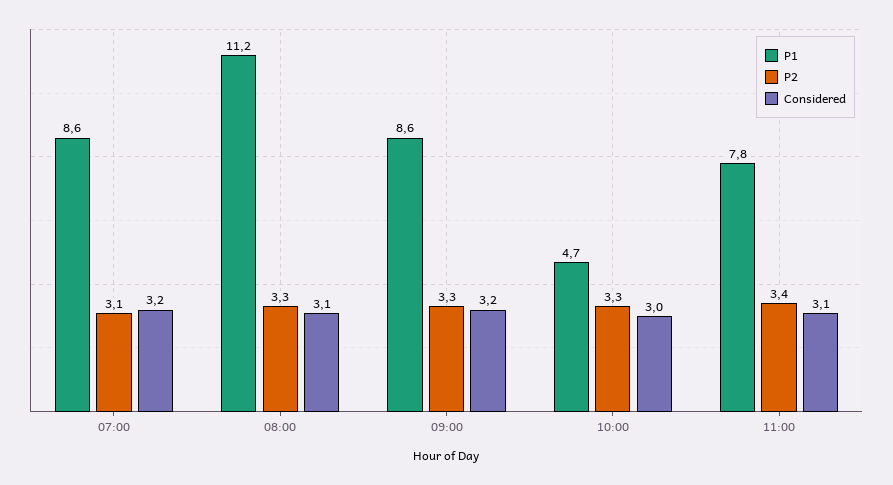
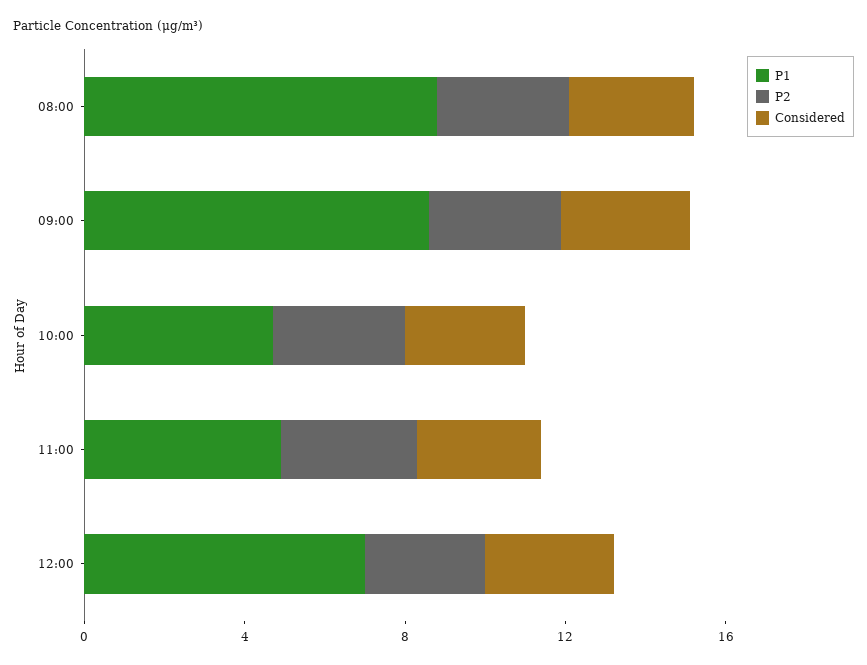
P1, 07:00: 8.6 -> none
P2, 07:00: 3.1 -> none
Considered, 07:00: 3.2 -> none
P1, 08:00: 11.2 -> 9
P1, 11:00: 7.8 -> 5
P1, 12:00: none -> 7
P2, 12:00: none -> 3
Considered, 12:00: none -> 3

